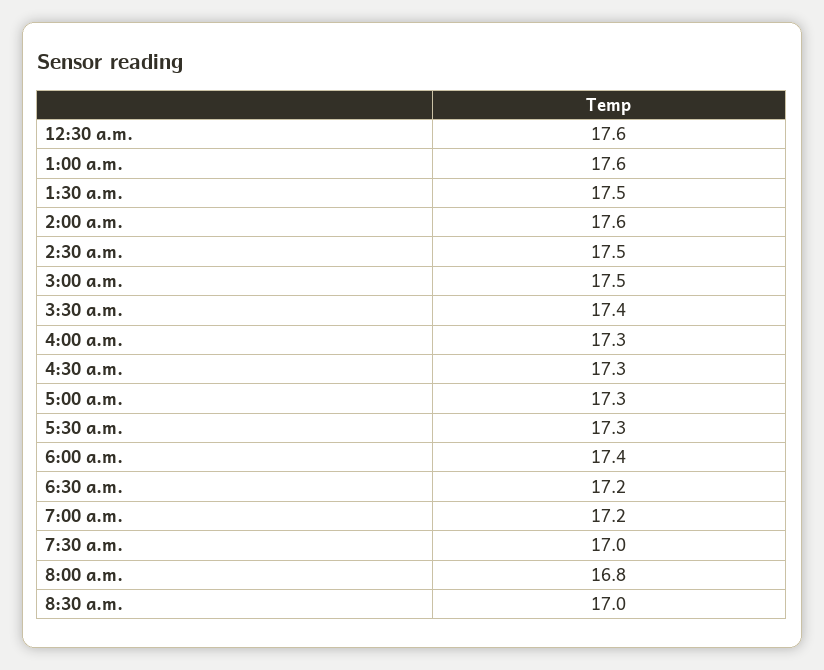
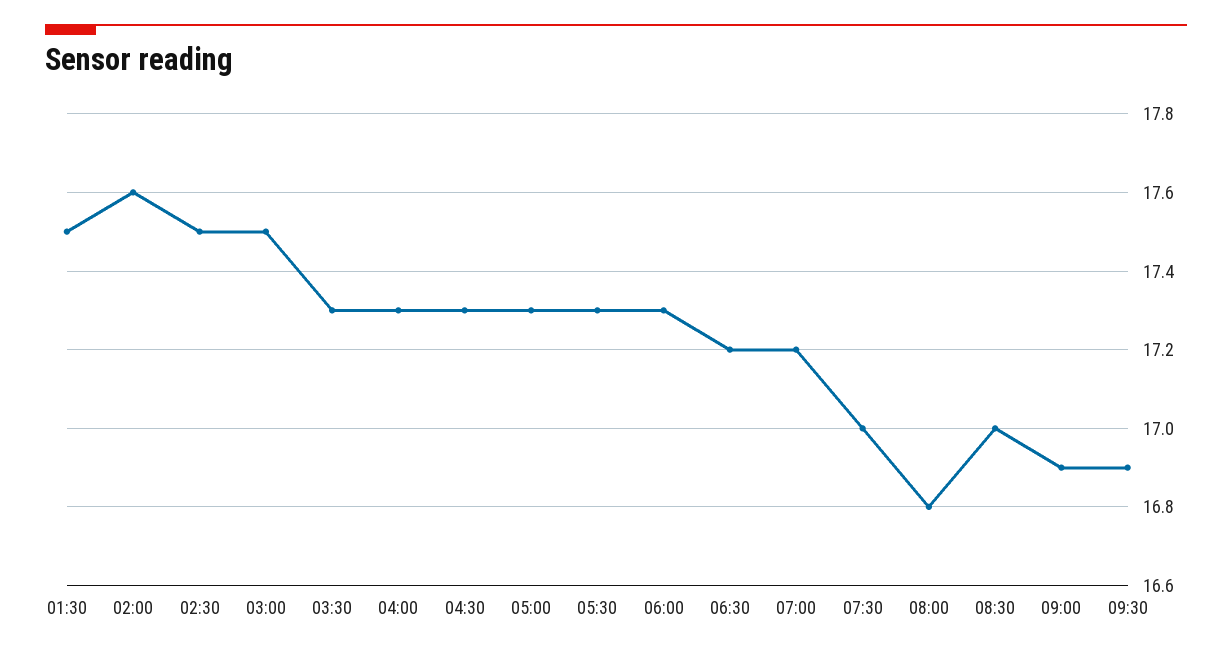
12:30 a.m.: 17.6 -> none
1:00 a.m.: 17.6 -> none
3:30 a.m.: 17.4 -> 17.3
6:00 a.m.: 17.4 -> 17.3
09:00: none -> 16.9
09:30: none -> 16.9

